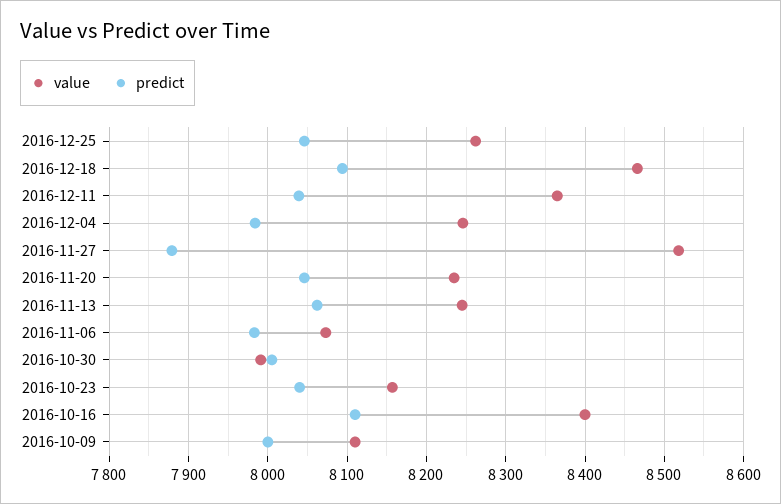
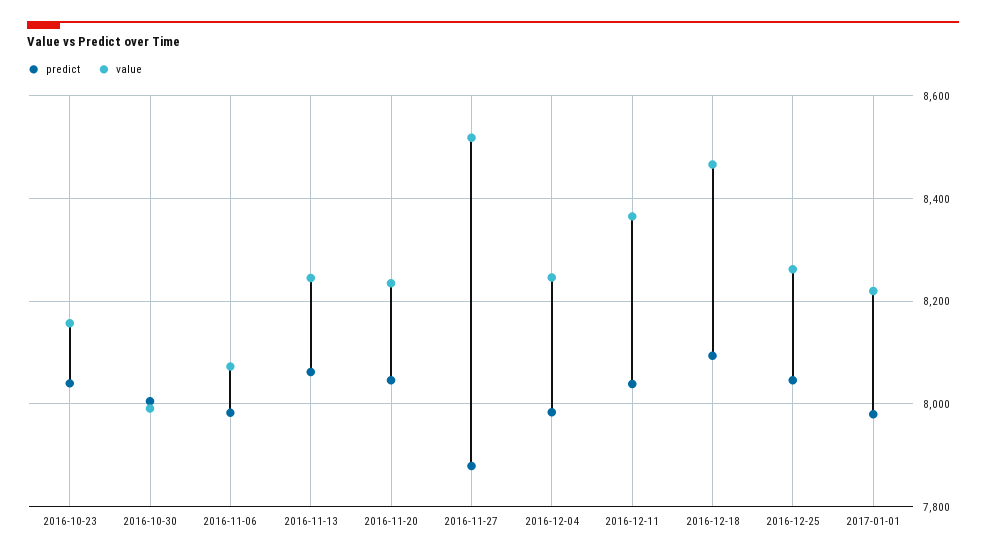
value, 2016-10-16: 8400 -> none
predict, 2016-10-16: 8110 -> none
value, 2016-10-09: 8110 -> none
predict, 2016-10-09: 8000 -> none
predict, 2017-01-01: none -> 7980
value, 2017-01-01: none -> 8220

